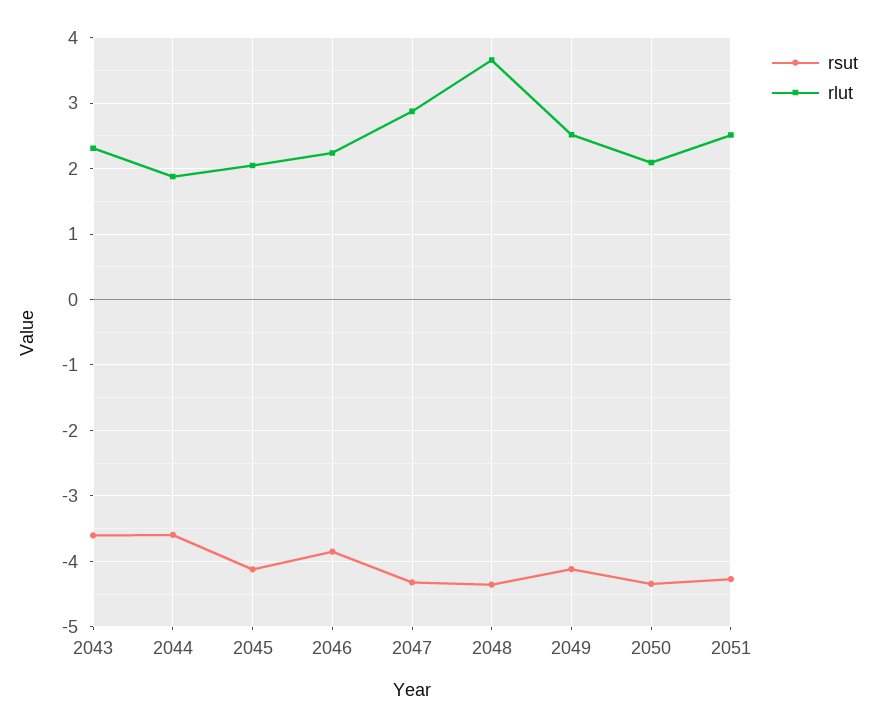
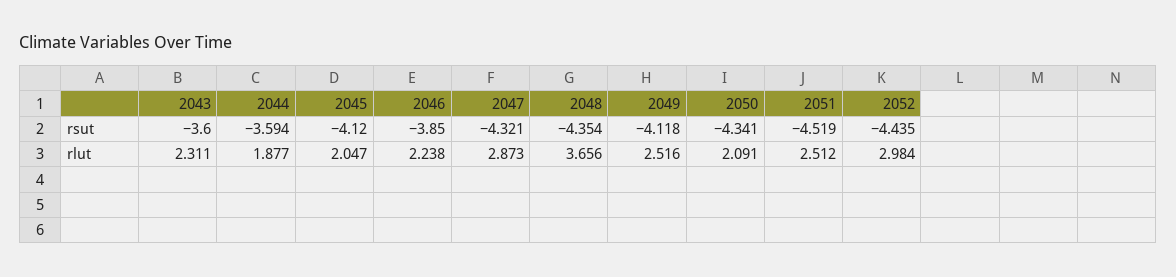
rsut, 2051: -4.3 -> -4.519
rsut, 2052: none -> -4.435
rlut, 2052: none -> 2.984

